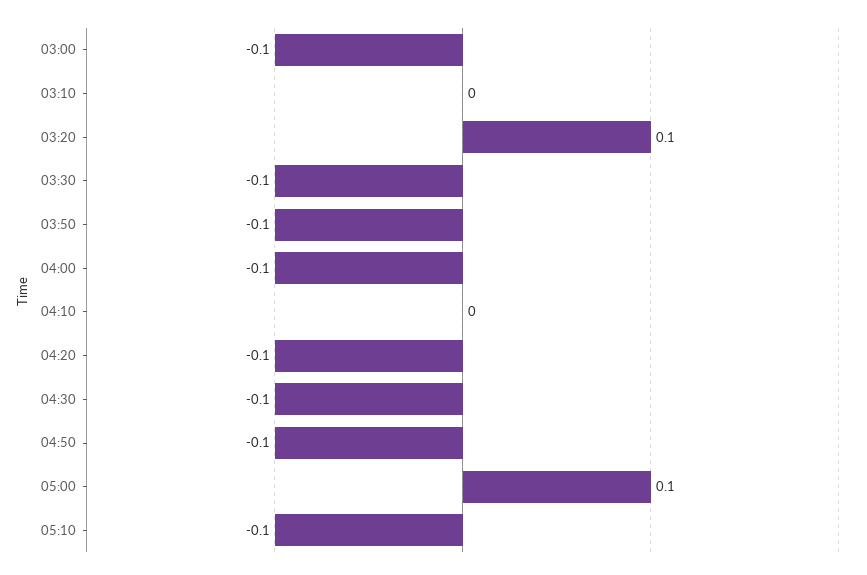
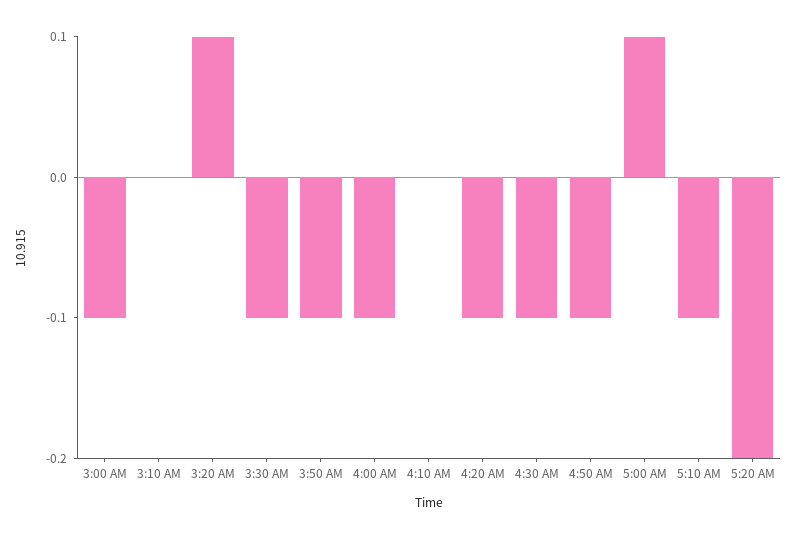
5:20 AM: none -> -0.2

